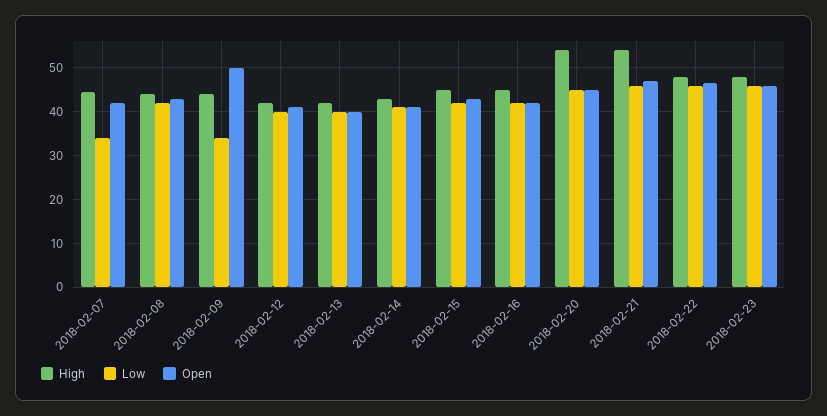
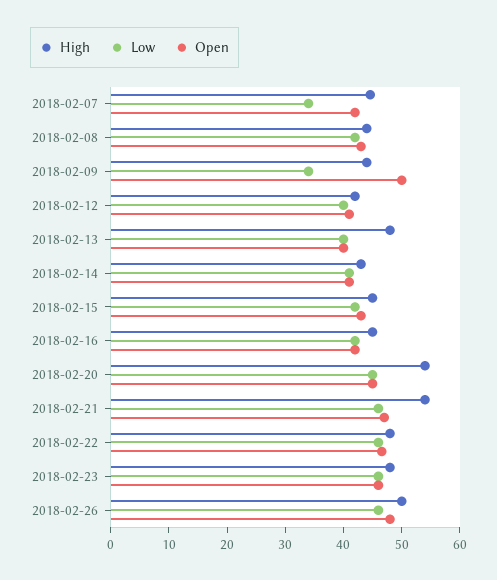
High, 2018-02-13: 42 -> 48
High, 2018-02-26: none -> 50
Low, 2018-02-26: none -> 46
Open, 2018-02-26: none -> 48

